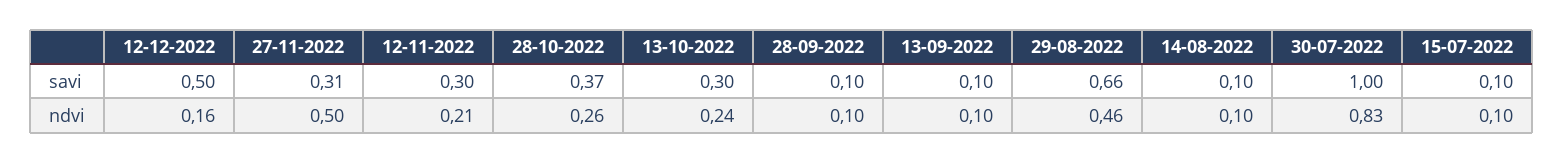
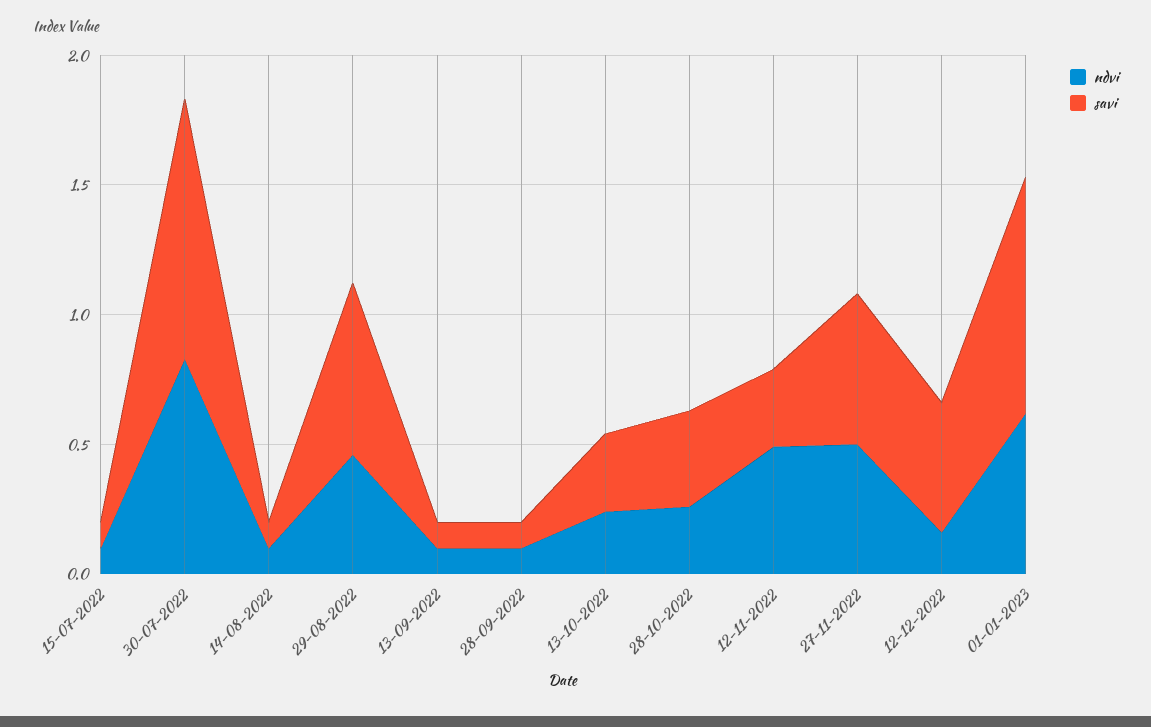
savi, 27-11-2022: 0.31 -> 0.6
ndvi, 12-11-2022: 0.21 -> 0.5
ndvi, 01-01-2023: none -> 0.6
savi, 01-01-2023: none -> 0.9

